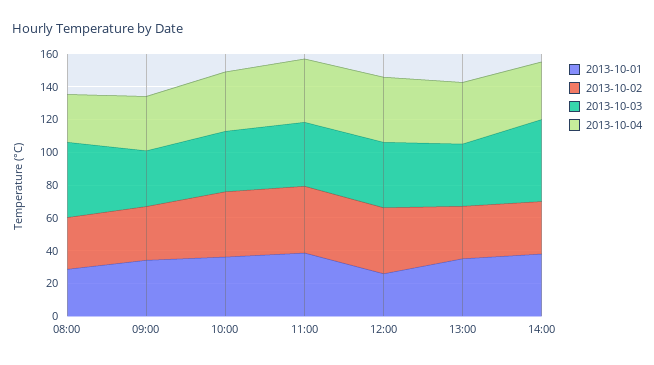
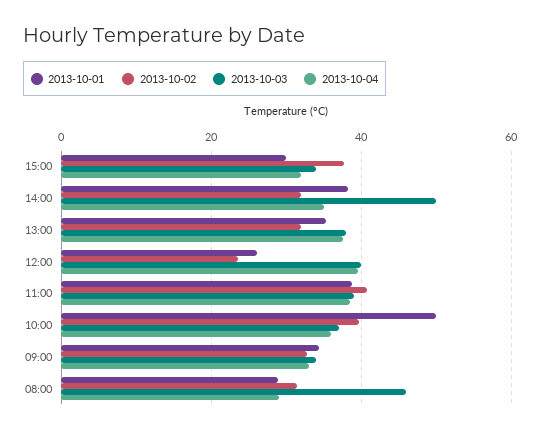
2013-10-01, 10:00: 35 -> 50
2013-10-02, 12:00: 40 -> 24
2013-10-01, 15:00: none -> 30
2013-10-02, 15:00: none -> 38
2013-10-03, 15:00: none -> 34
2013-10-04, 15:00: none -> 32

